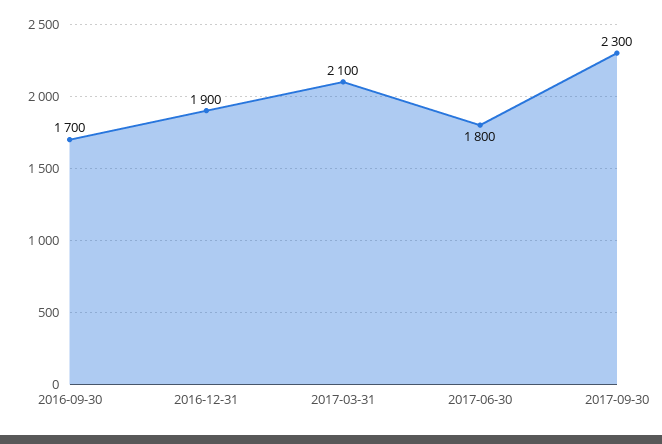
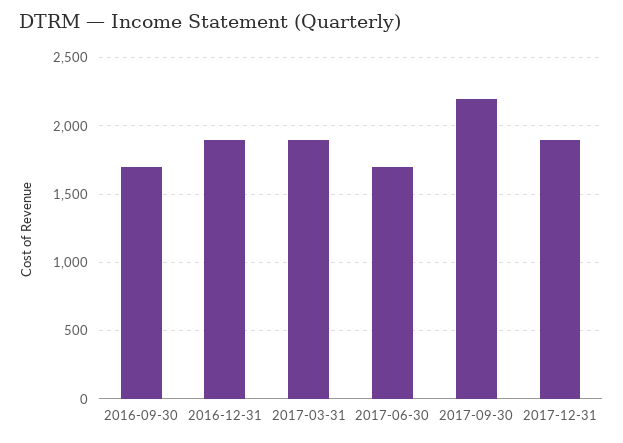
2017-03-31: 2100 -> 1900
2017-06-30: 1800 -> 1700
2017-09-30: 2300 -> 2200
2017-12-31: none -> 1900

